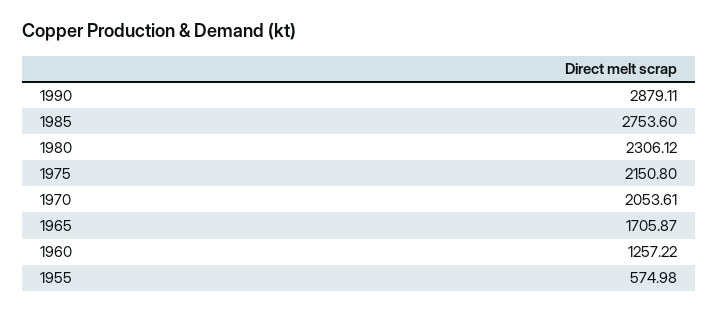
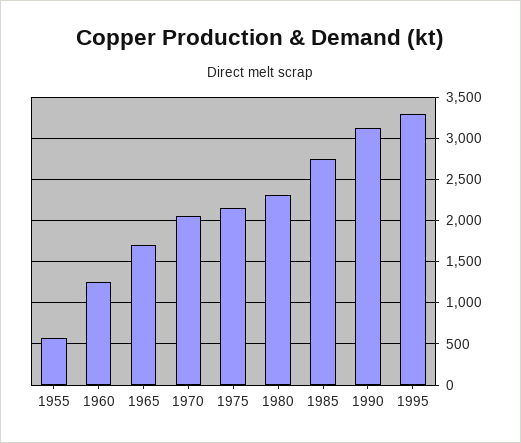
1990: 2879.11 -> 3100
1995: none -> 3300

